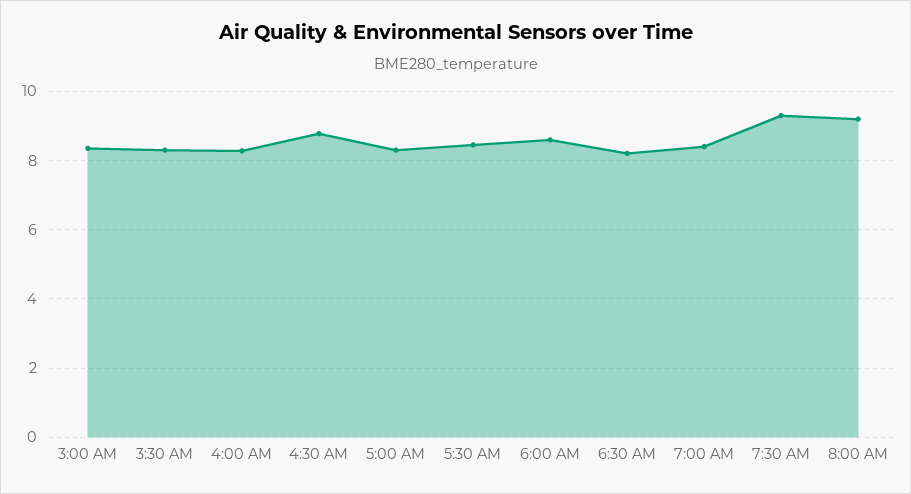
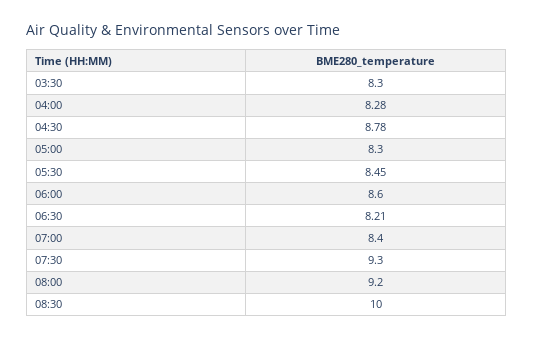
3:00 AM: 8.4 -> none
08:30: none -> 10

